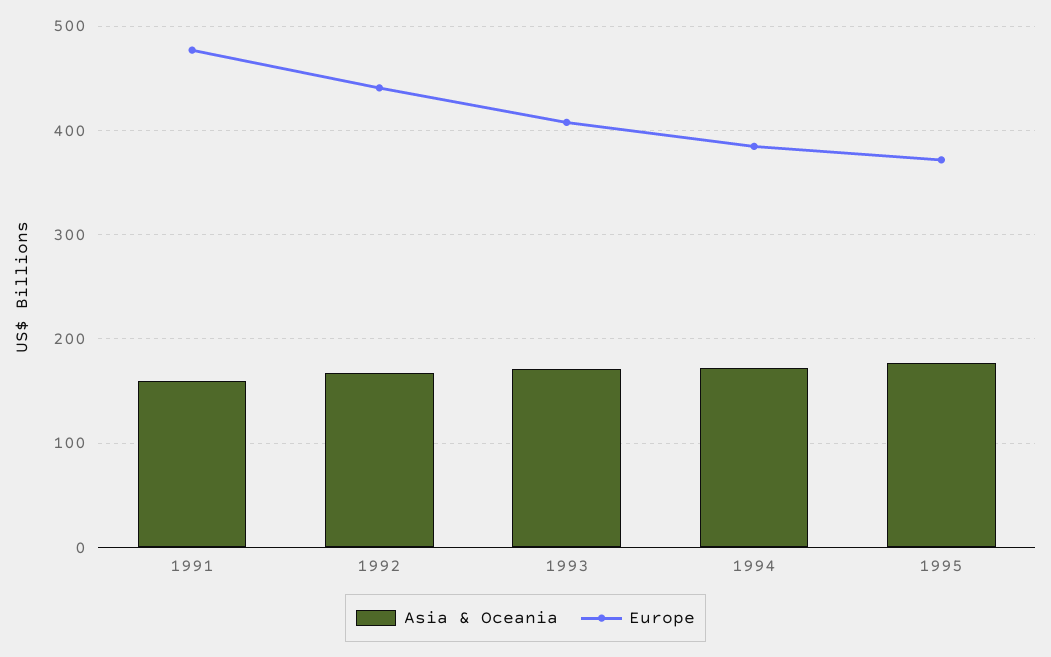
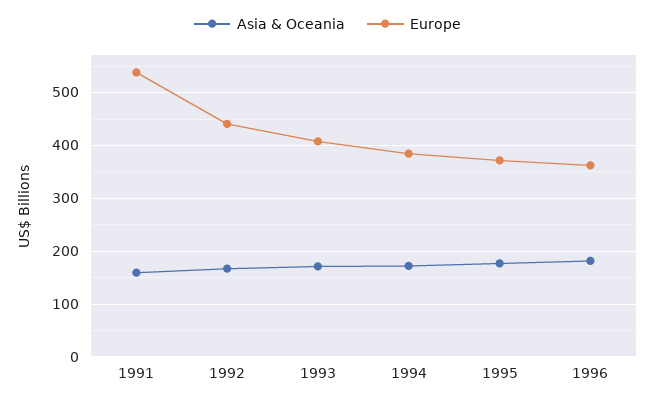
Europe, 1991: 480 -> 540
Asia & Oceania, 1996: none -> 180
Europe, 1996: none -> 360

